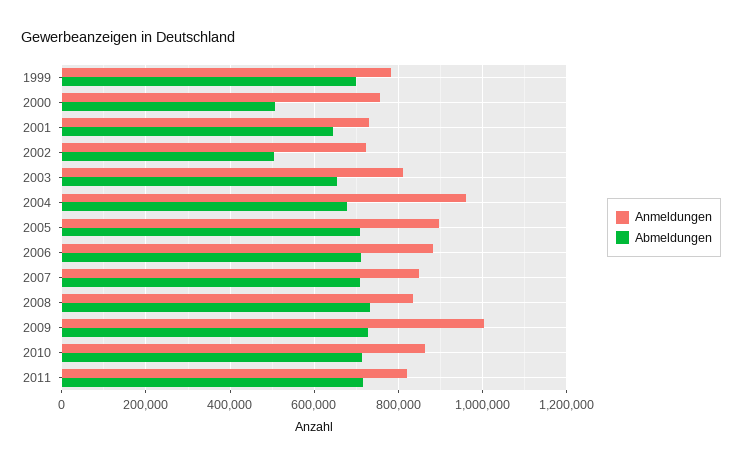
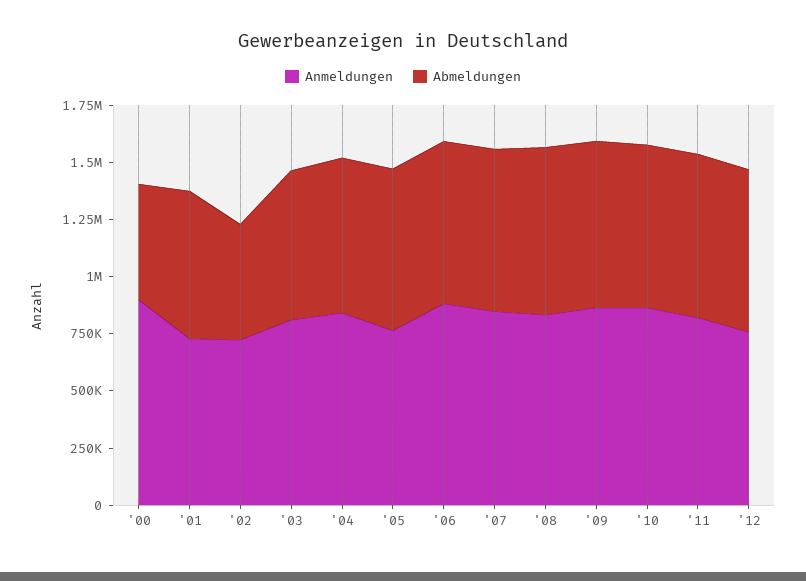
Anmeldungen, 1999: 780000 -> none
Abmeldungen, 1999: 700000 -> none
Anmeldungen, 2000: 760000 -> 900000
Anmeldungen, 2004: 960000 -> 850000
Anmeldungen, 2005: 900000 -> 750000
Anmeldungen, 2009: 1000000 -> 850000
Anmeldungen, '12: none -> 750000
Abmeldungen, '12: none -> 700000

